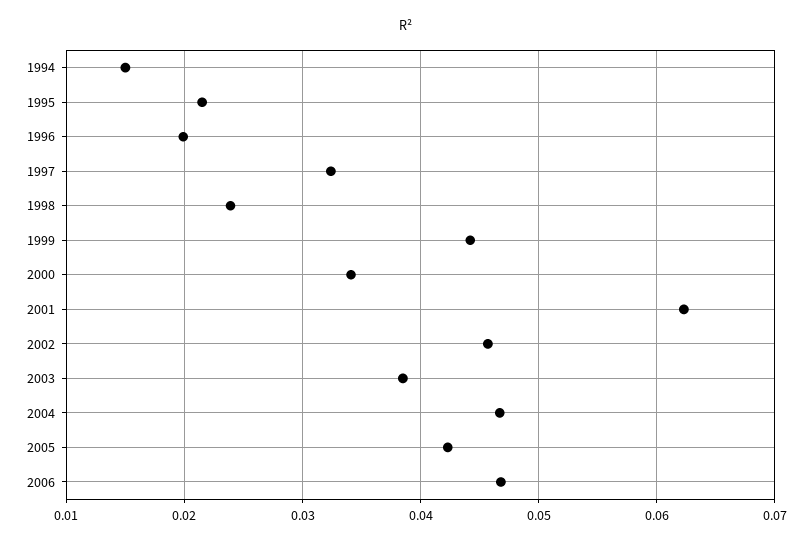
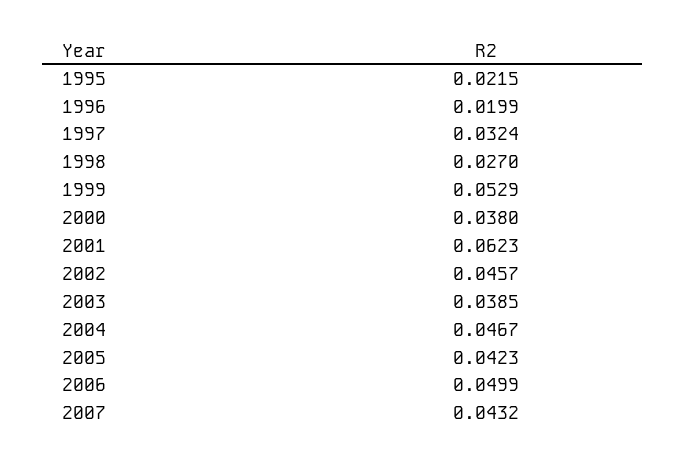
1994: 0.015 -> none
1998: 0.024 -> 0.027
1999: 0.044 -> 0.0529
2000: 0.034 -> 0.038
2006: 0.047 -> 0.0499
2007: none -> 0.0432

